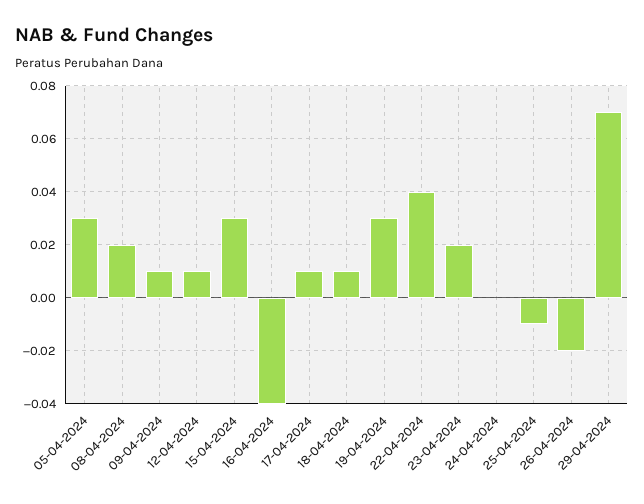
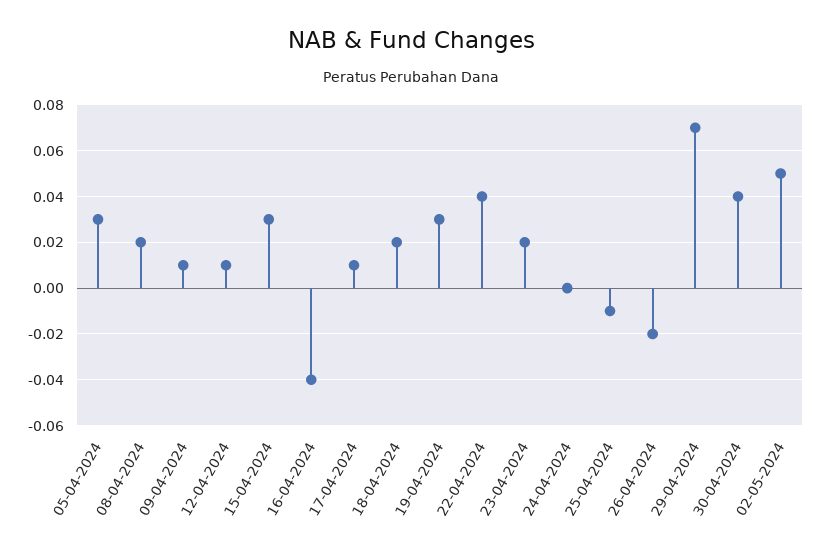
18-04-2024: 0.01 -> 0.02
30-04-2024: none -> 0.04
02-05-2024: none -> 0.05

